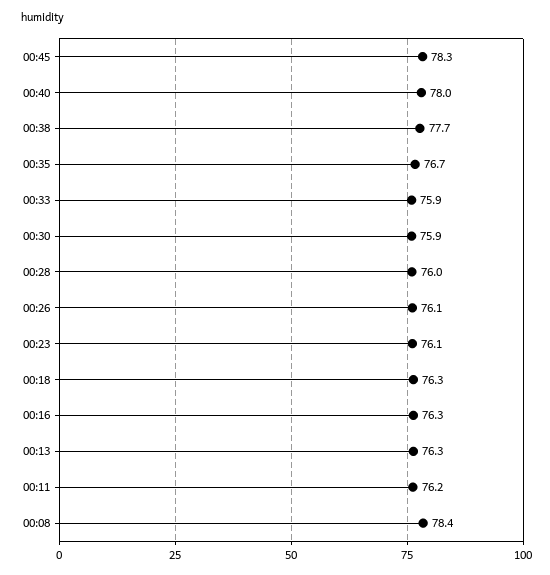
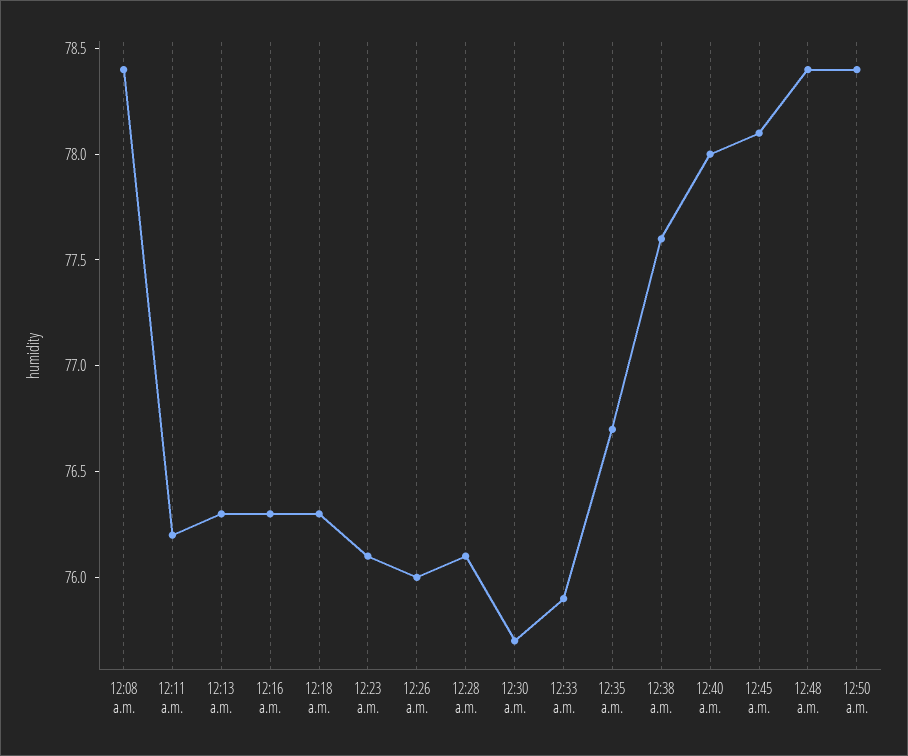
00:45: 78.3 -> 78.1
00:38: 77.7 -> 77.6
00:30: 75.9 -> 75.7
00:28: 76 -> 76.1
00:26: 76.1 -> 76
12:48 a.m.: none -> 78.4
12:50 a.m.: none -> 78.4

